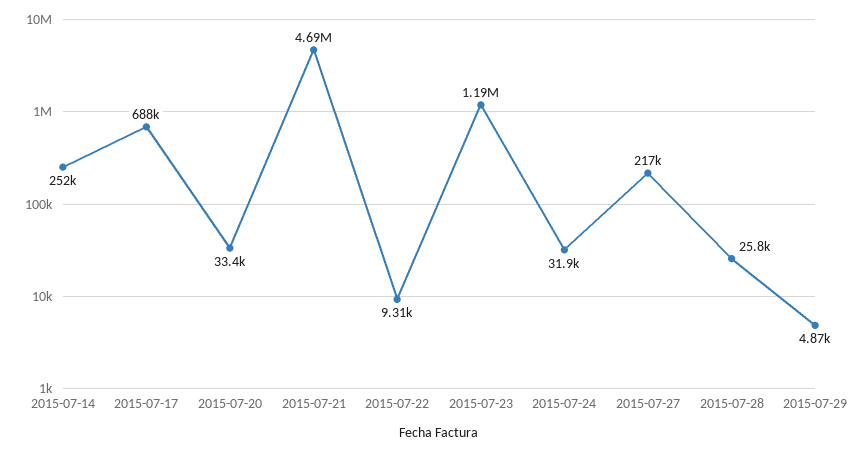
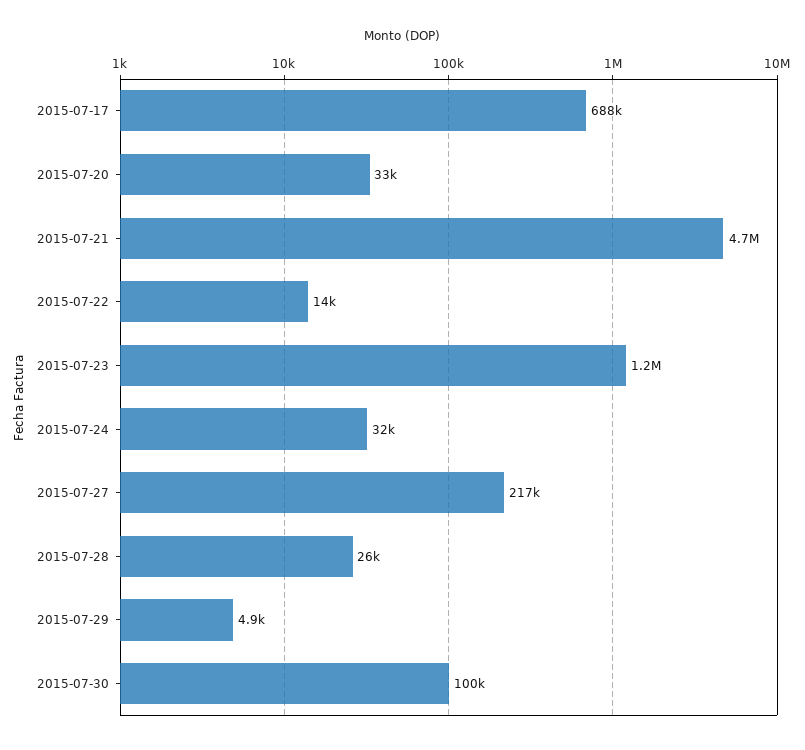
2015-07-14: 252000 -> none
2015-07-22: 9310 -> 14000
2015-07-30: none -> 100000

